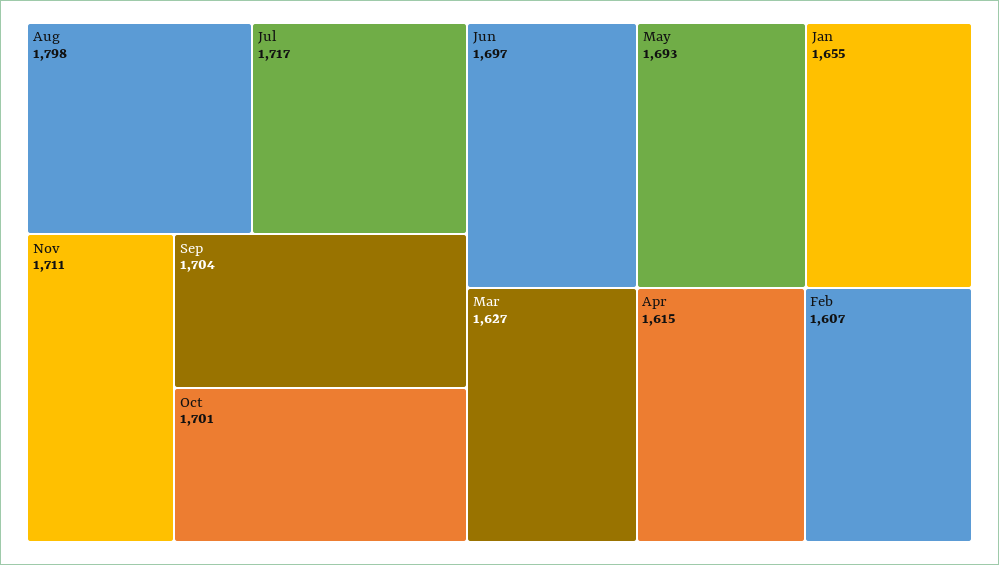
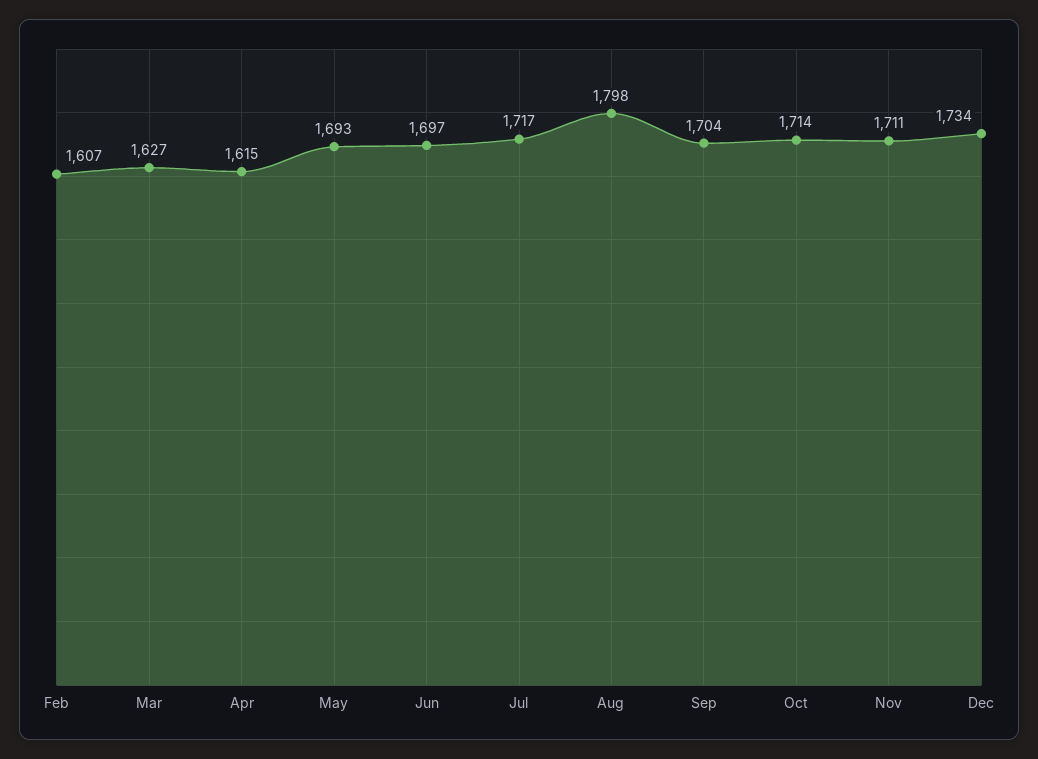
Oct: 1701 -> 1714
Jan: 1655 -> none
Dec: none -> 1734

